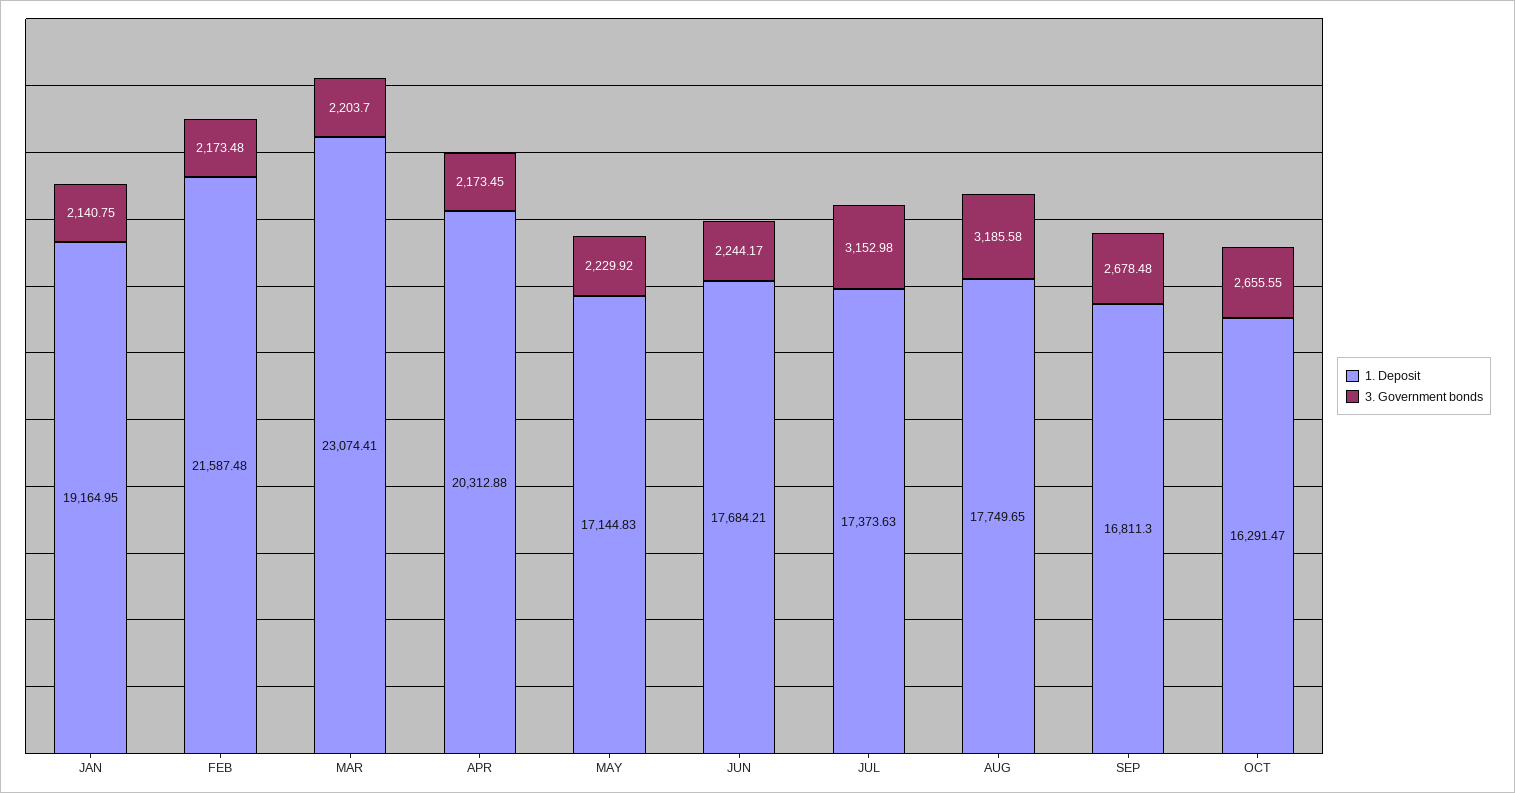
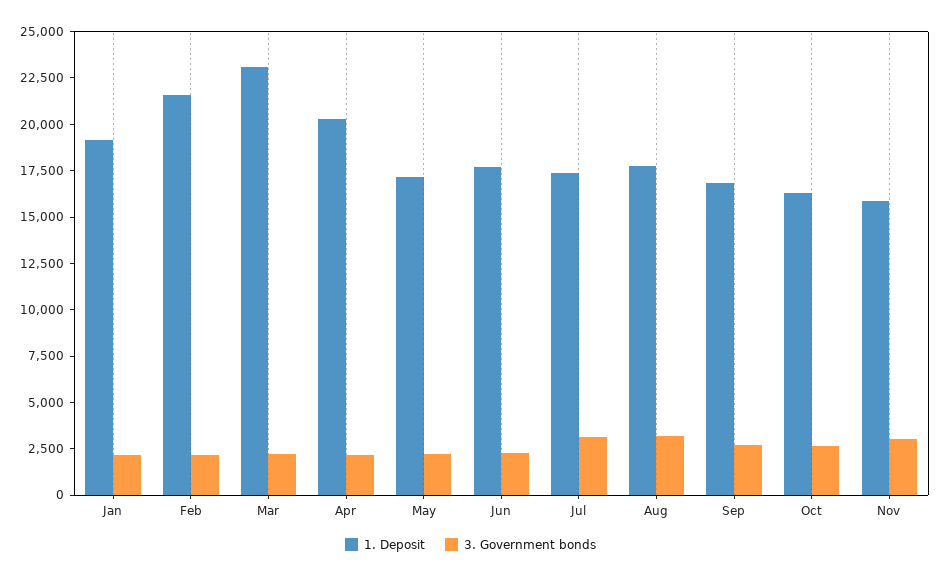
1. Deposit, Nov: none -> 16000
3. Government bonds, Nov: none -> 3000

